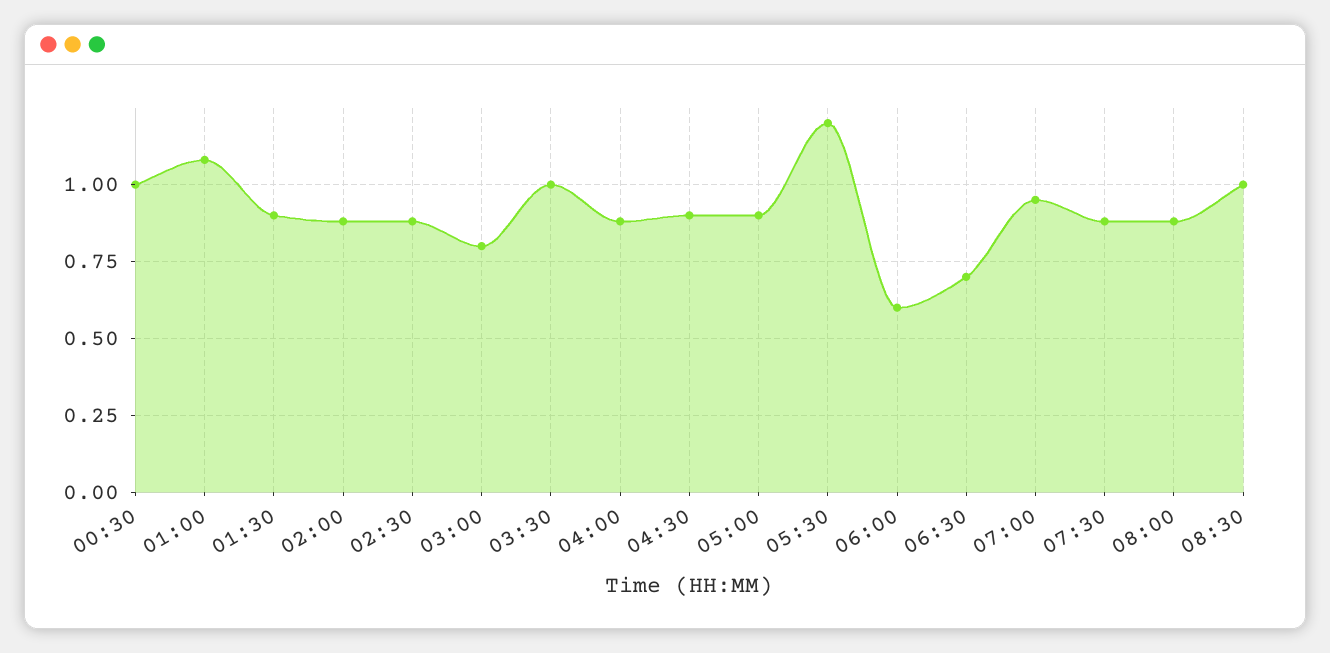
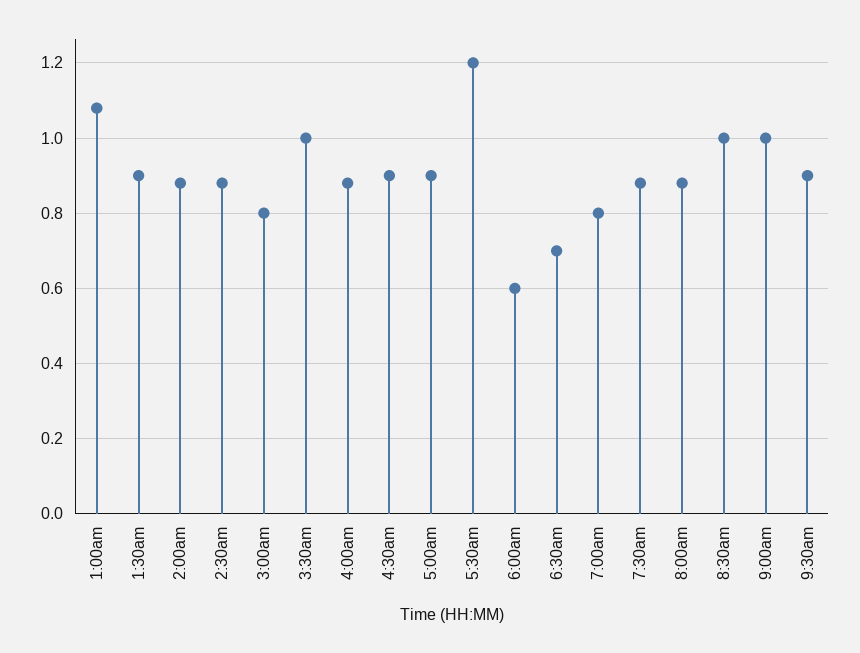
00:30: 1 -> none
07:00: 0.95 -> 0.8
9:00am: none -> 1
9:30am: none -> 0.9

